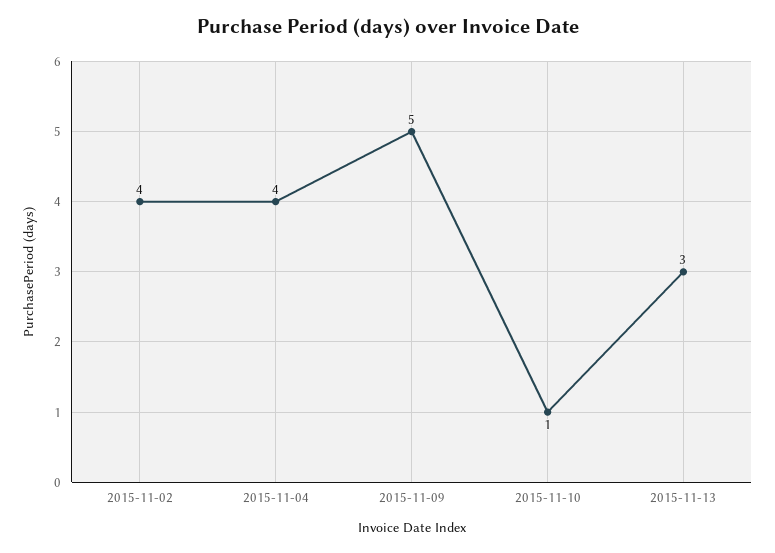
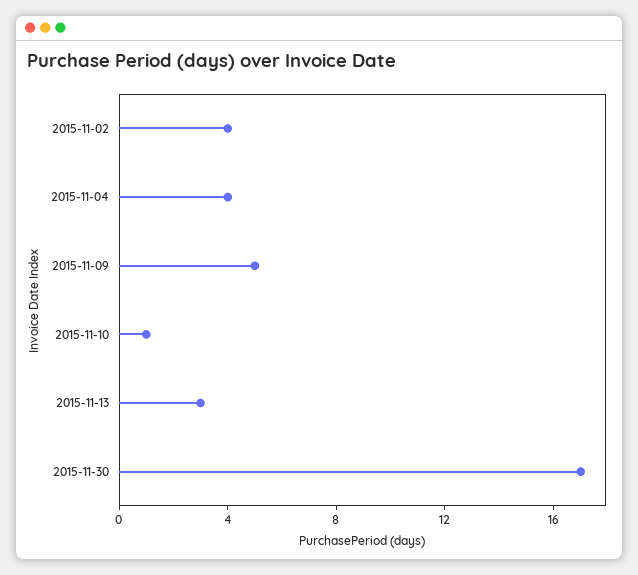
2015-11-30: none -> 17

